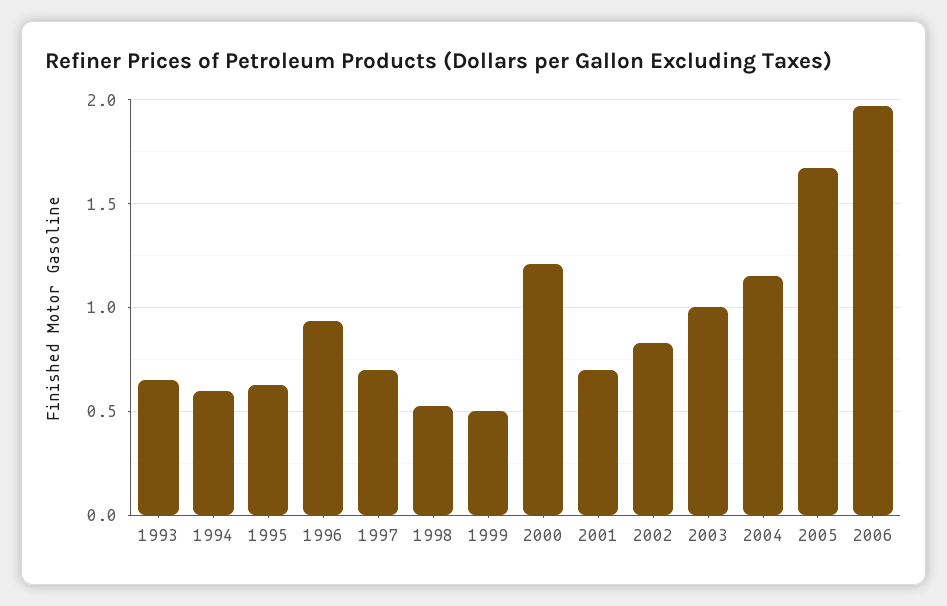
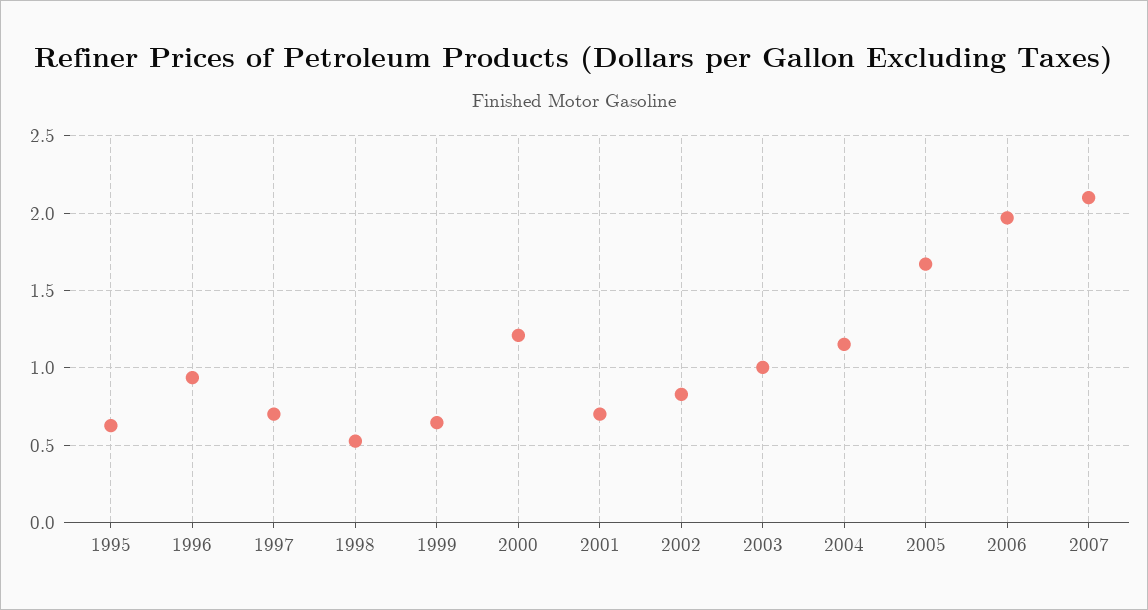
1993: 0.65 -> none
1994: 0.6 -> none
1999: 0.5 -> 0.65
2007: none -> 2.1

